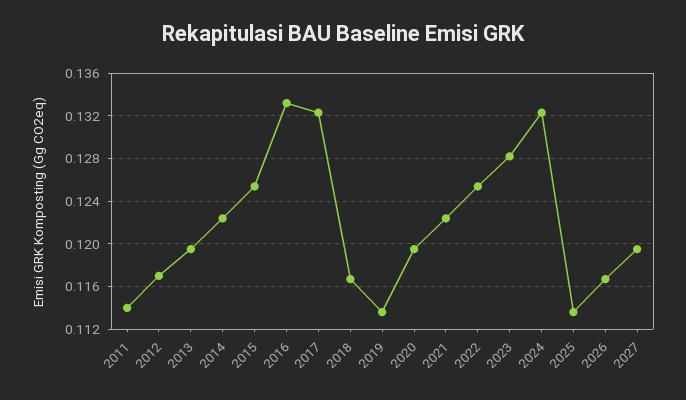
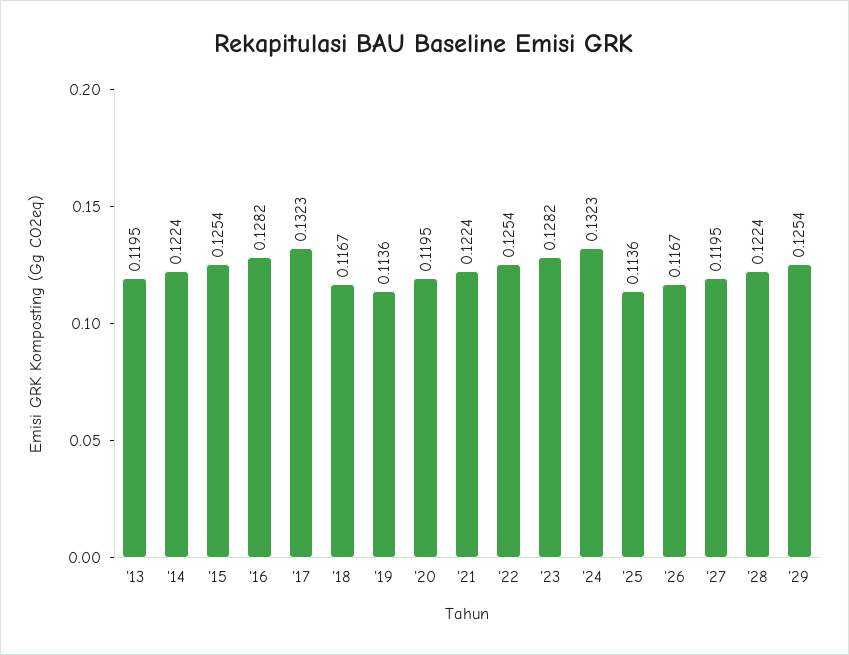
2011: 0.114 -> none
2012: 0.117 -> none
2016: 0.133 -> 0.1282
'28: none -> 0.1224
'29: none -> 0.1254

